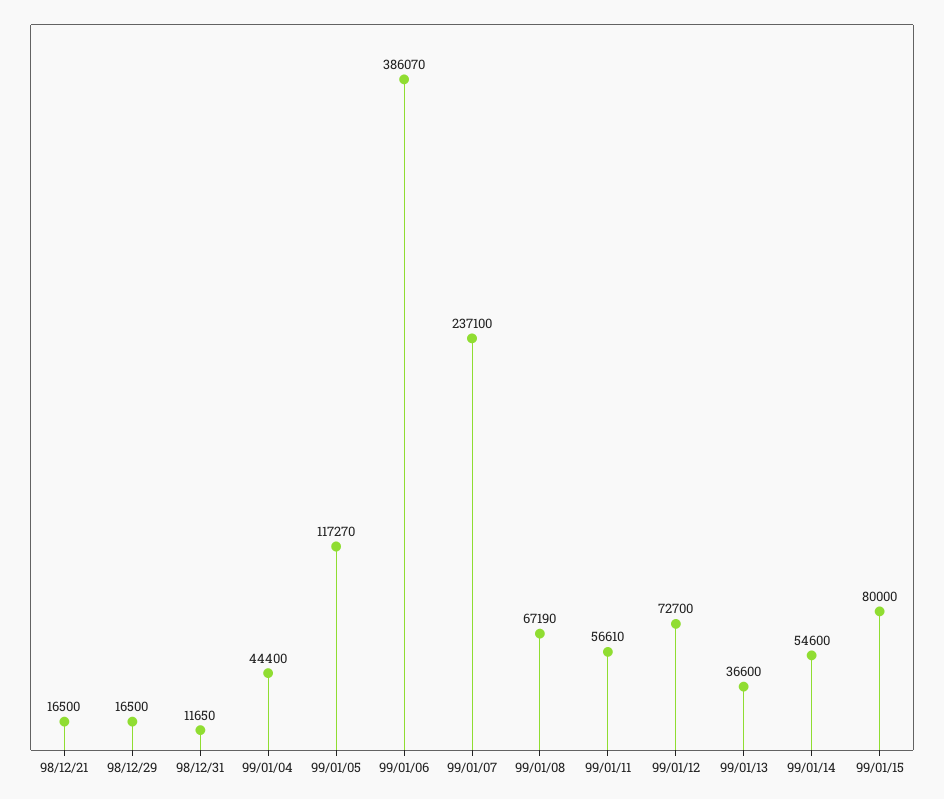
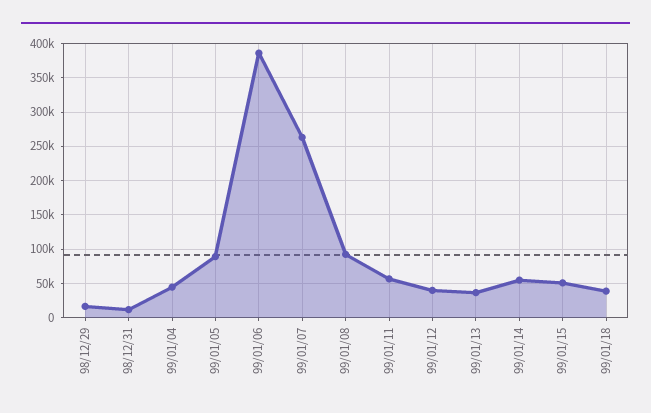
98/12/21: 16500 -> none
99/01/05: 117270 -> 90000
99/01/07: 237100 -> 260000
99/01/08: 67190 -> 90000
99/01/12: 72700 -> 40000
99/01/15: 80000 -> 50000
99/01/18: none -> 40000

